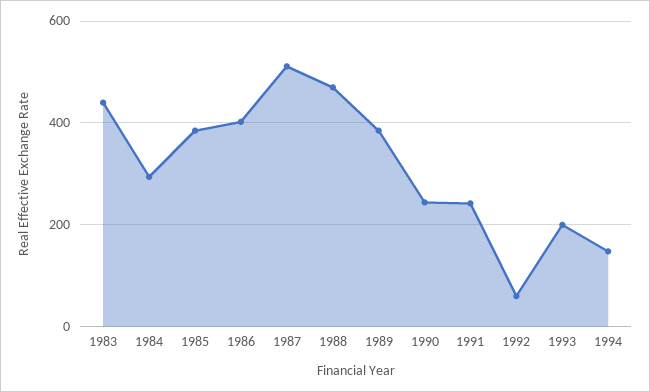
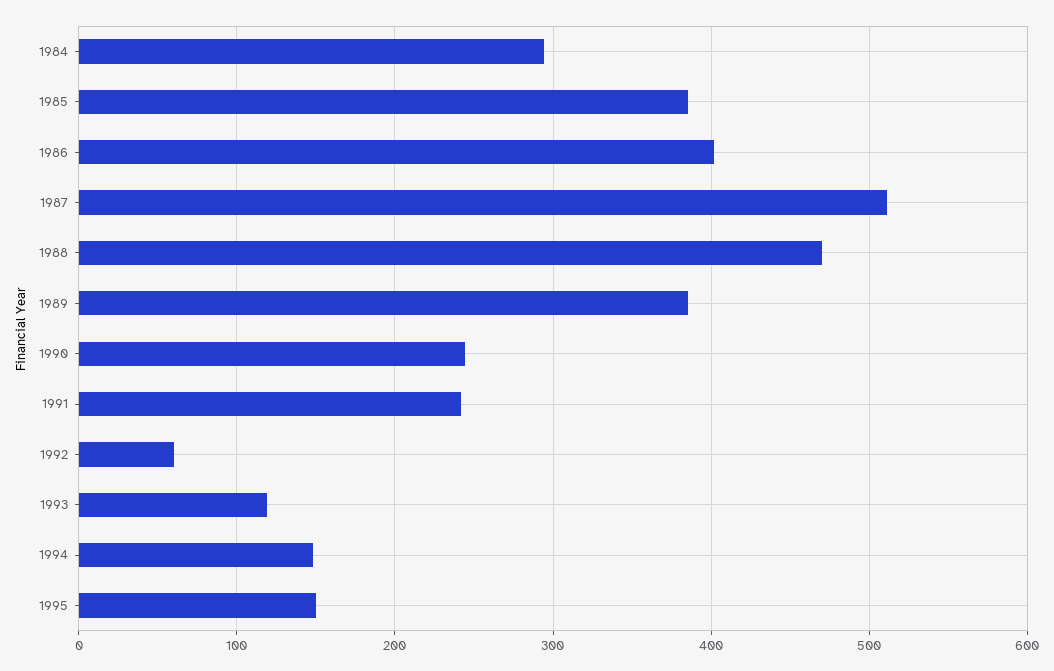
1983: 440 -> none
1993: 200 -> 120
1995: none -> 150

